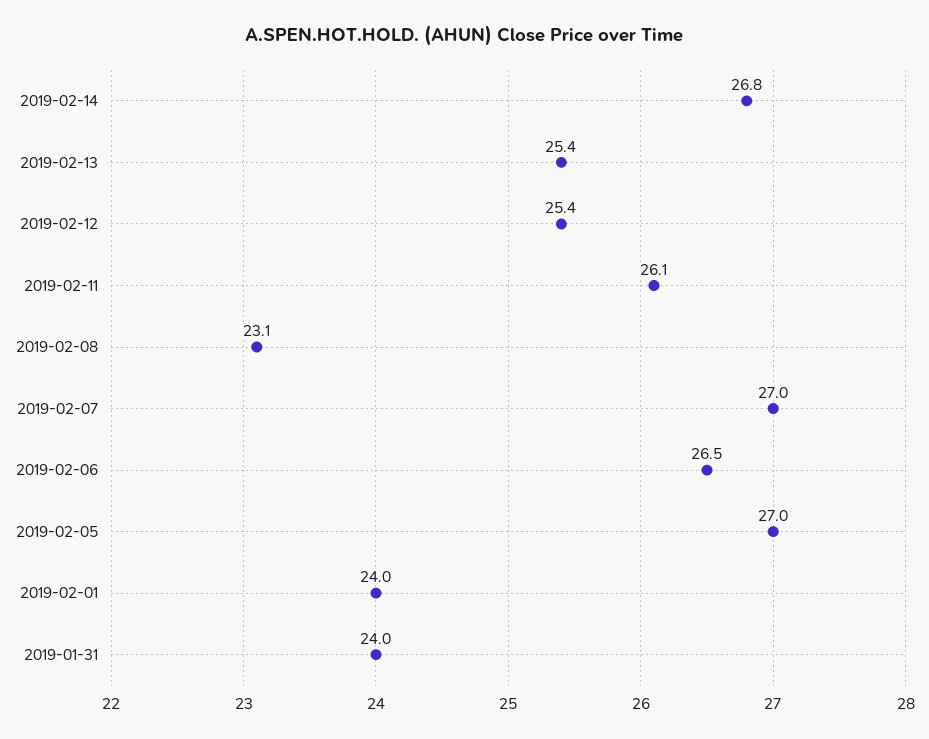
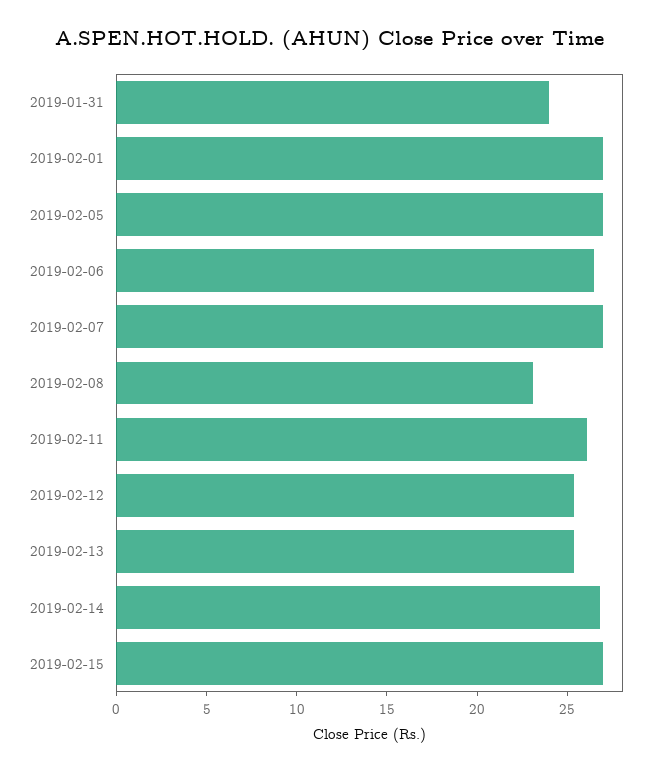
2019-02-01: 24 -> 27
2019-02-15: none -> 27

